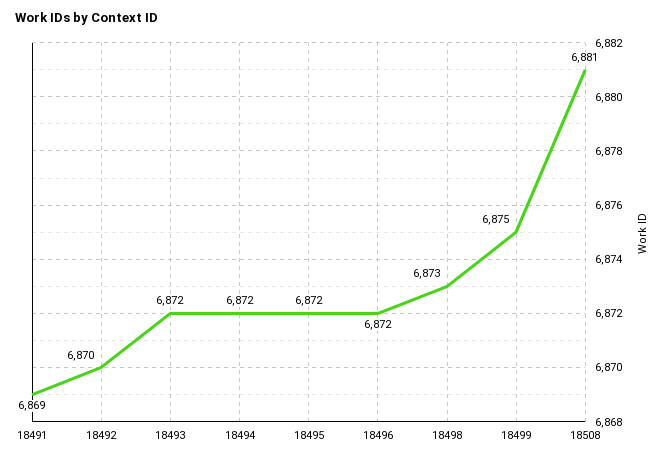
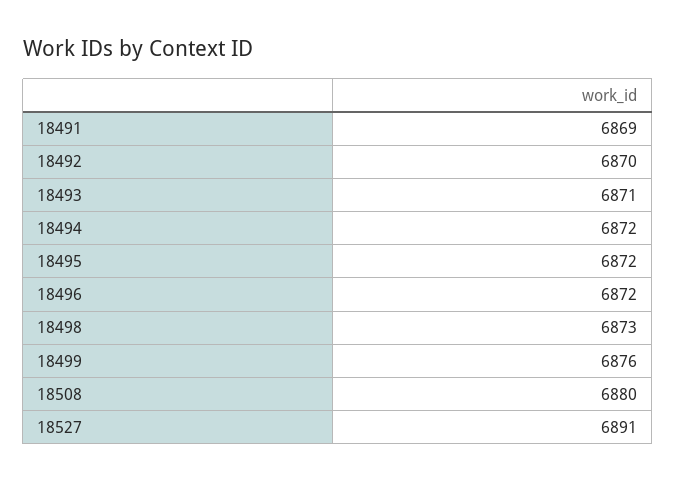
18493: 6872 -> 6871
18499: 6875 -> 6876
18508: 6881 -> 6880
18527: none -> 6891

